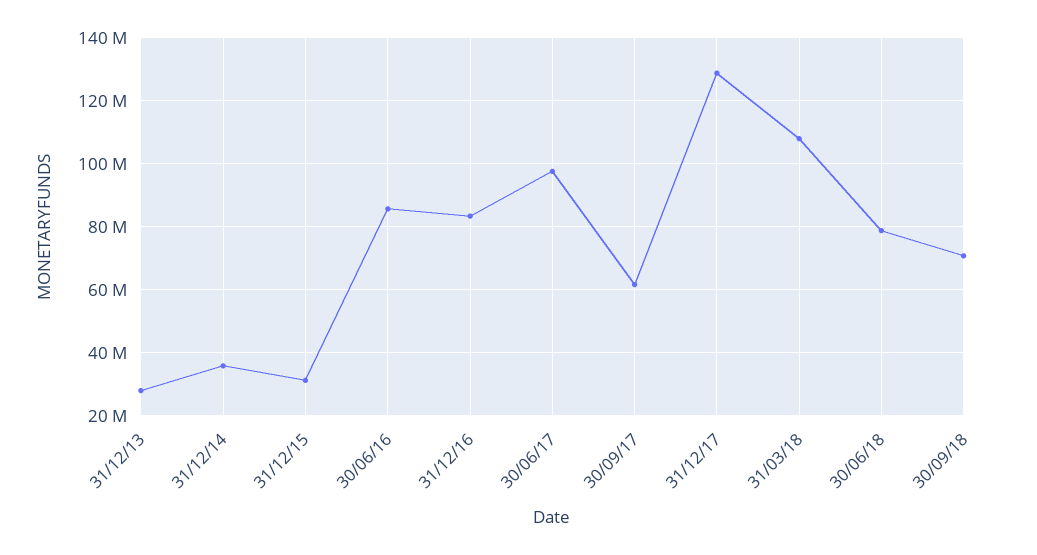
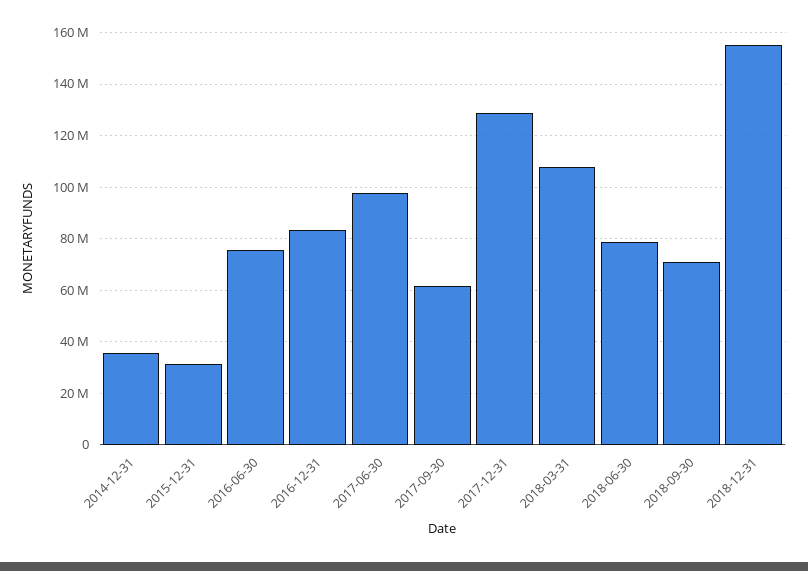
31/12/13: 28000000 -> none
30/06/16: 86000000 -> 75000000
2018-12-31: none -> 155000000

